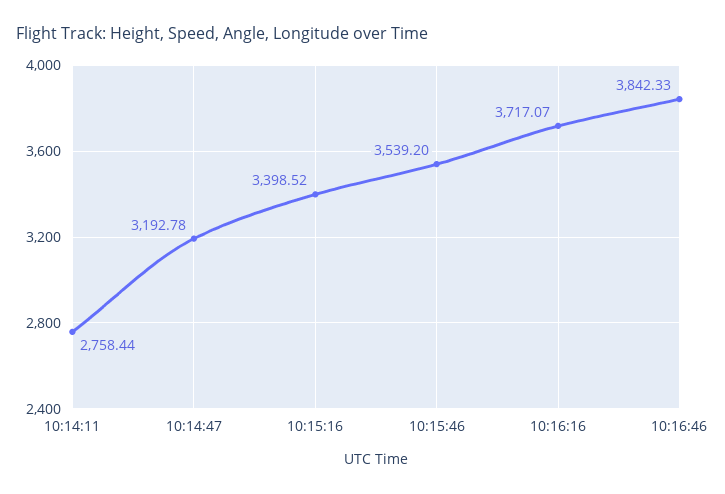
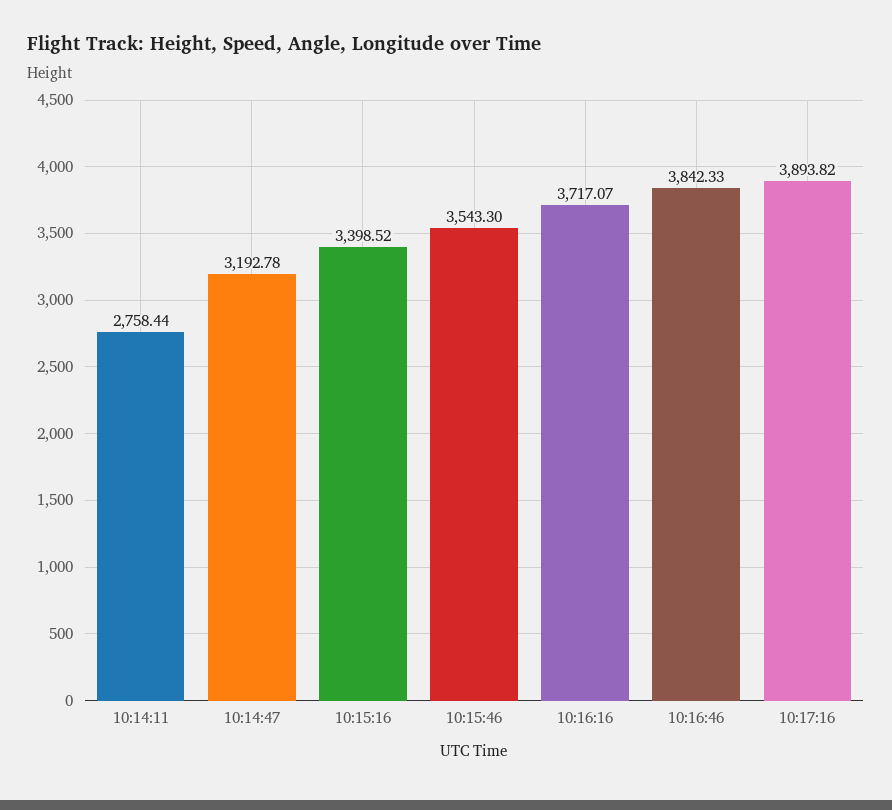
10:15:46: 3539.2 -> 3543.3
10:17:16: none -> 3893.82

